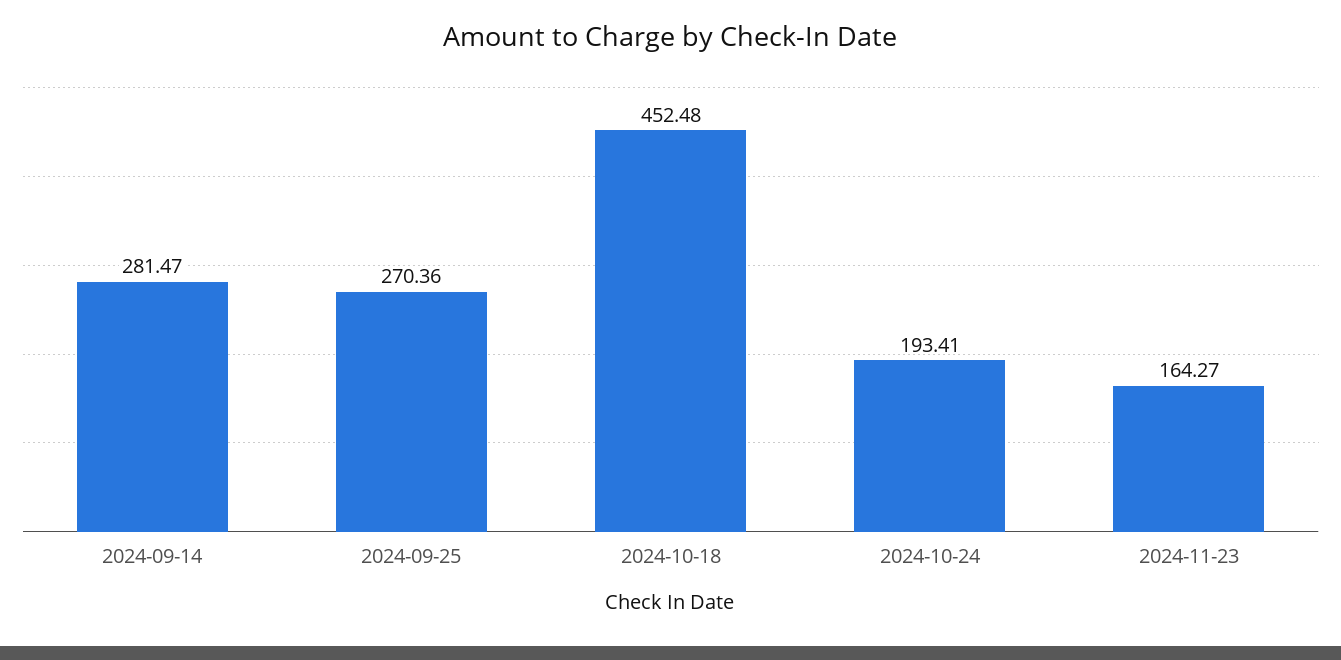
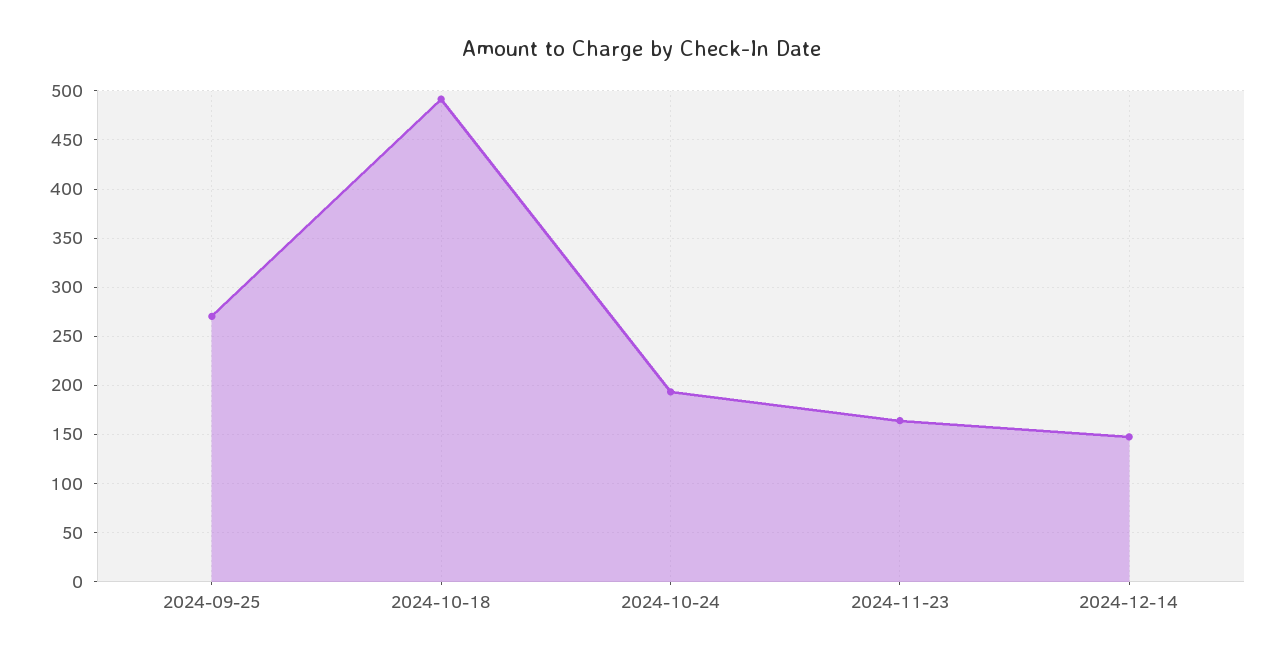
2024-09-14: 281.47 -> none
2024-10-18: 452.48 -> 490
2024-12-14: none -> 150

